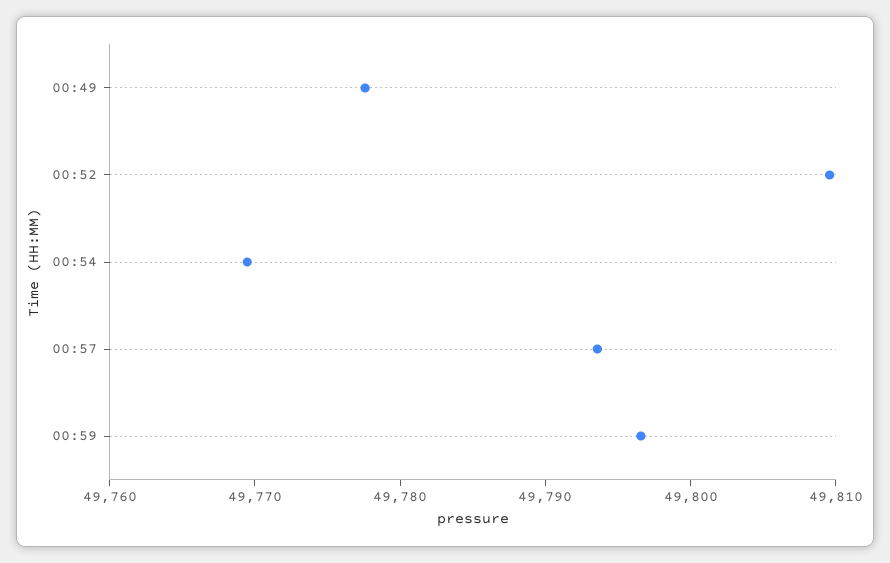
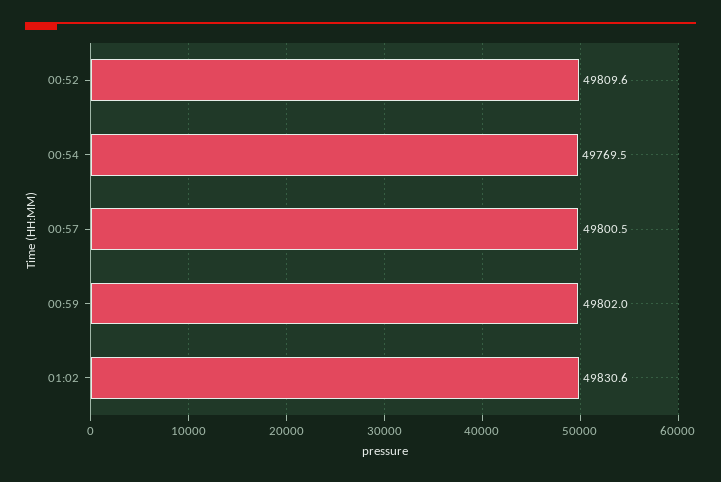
00:49: 49778 -> none
00:57: 49794 -> 49800.5
00:59: 49796 -> 49802
01:02: none -> 49830.6

